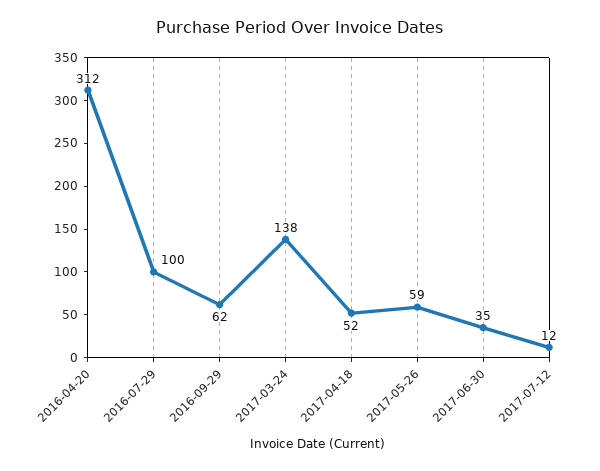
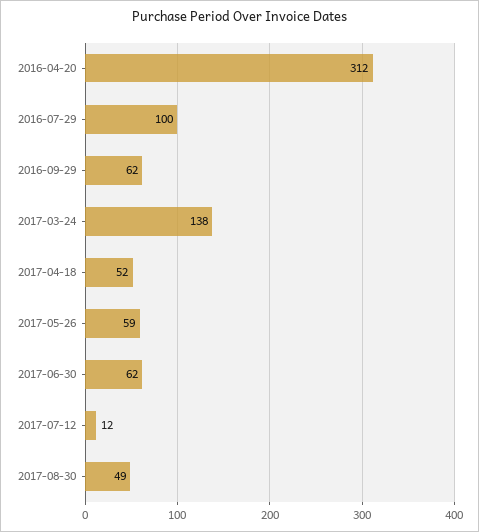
2017-06-30: 35 -> 62
2017-08-30: none -> 49

